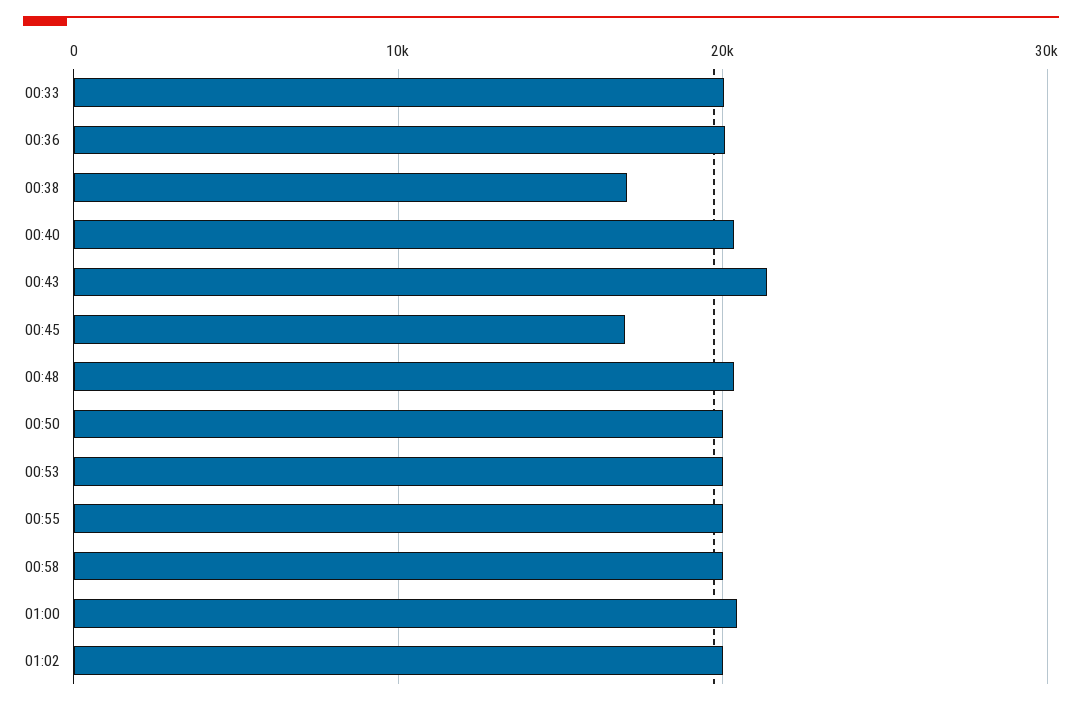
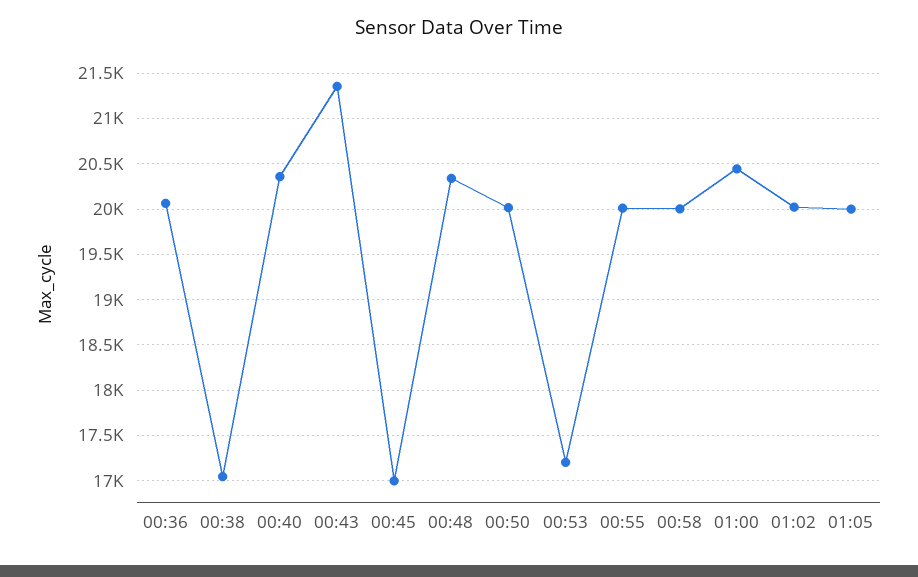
00:33: 20000 -> none
00:53: 20000 -> 17200
01:05: none -> 20000

